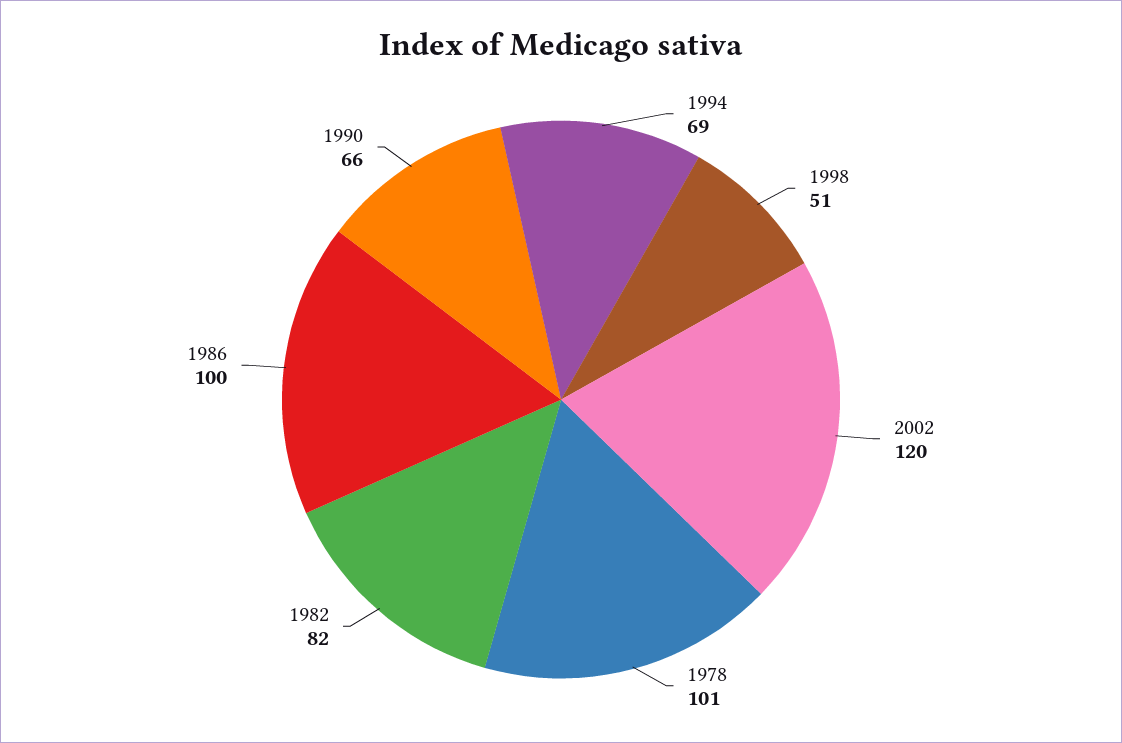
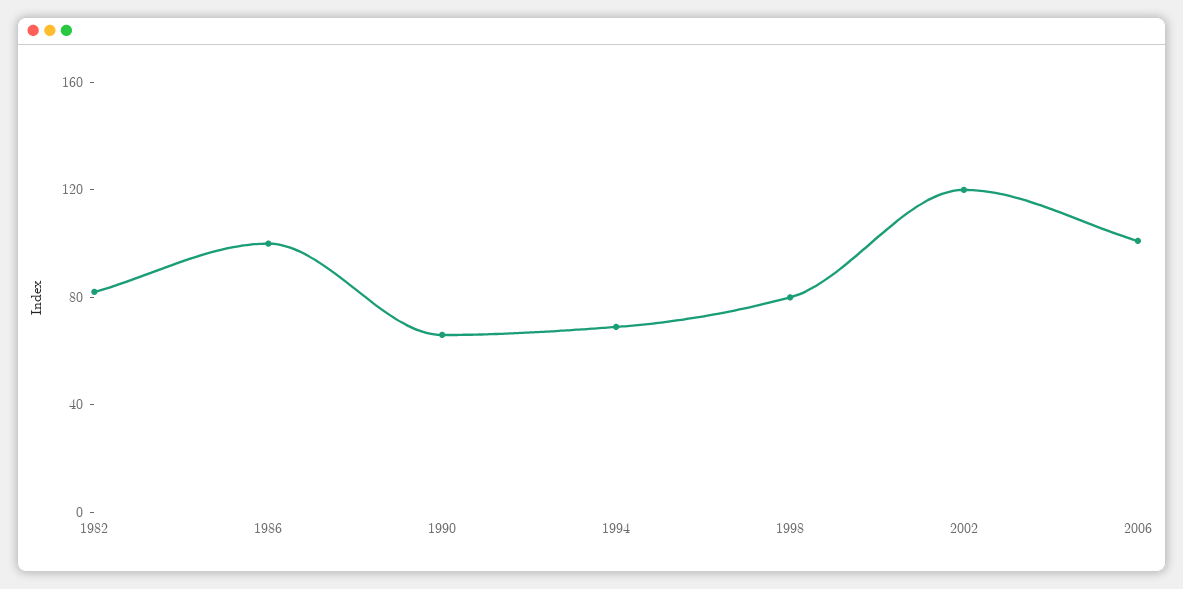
1998: 51 -> 80
1978: 101 -> none
2006: none -> 100

